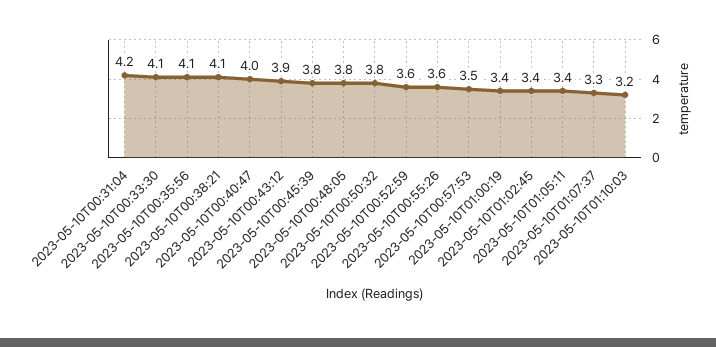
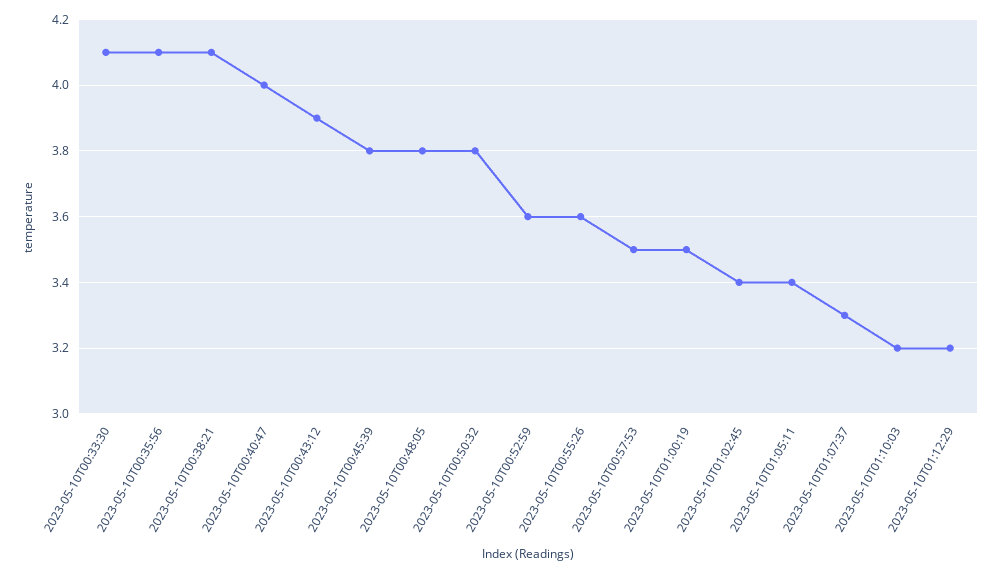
2023-05-10T00:31:04: 4.2 -> none
2023-05-10T01:00:19: 3.4 -> 3.5
2023-05-10T01:12:29: none -> 3.2

